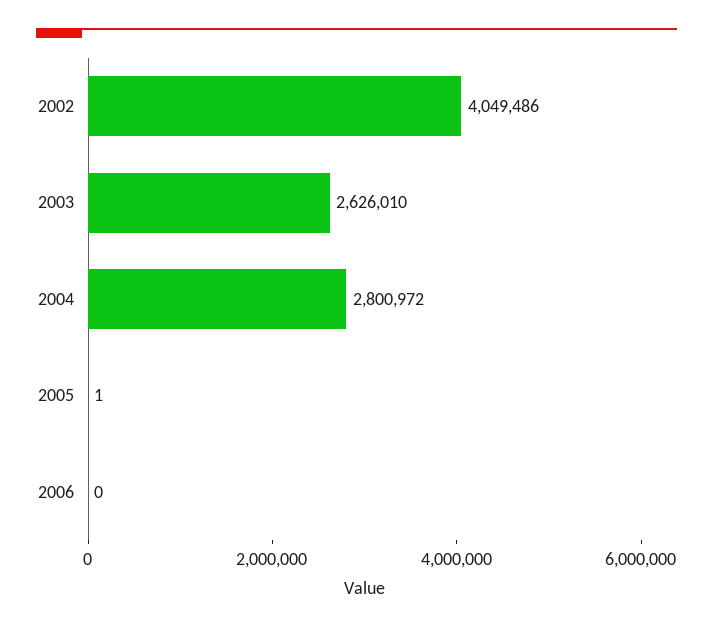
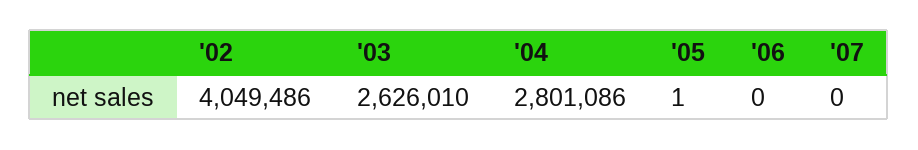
2004: 2800972 -> 2801086
'07: none -> 0

